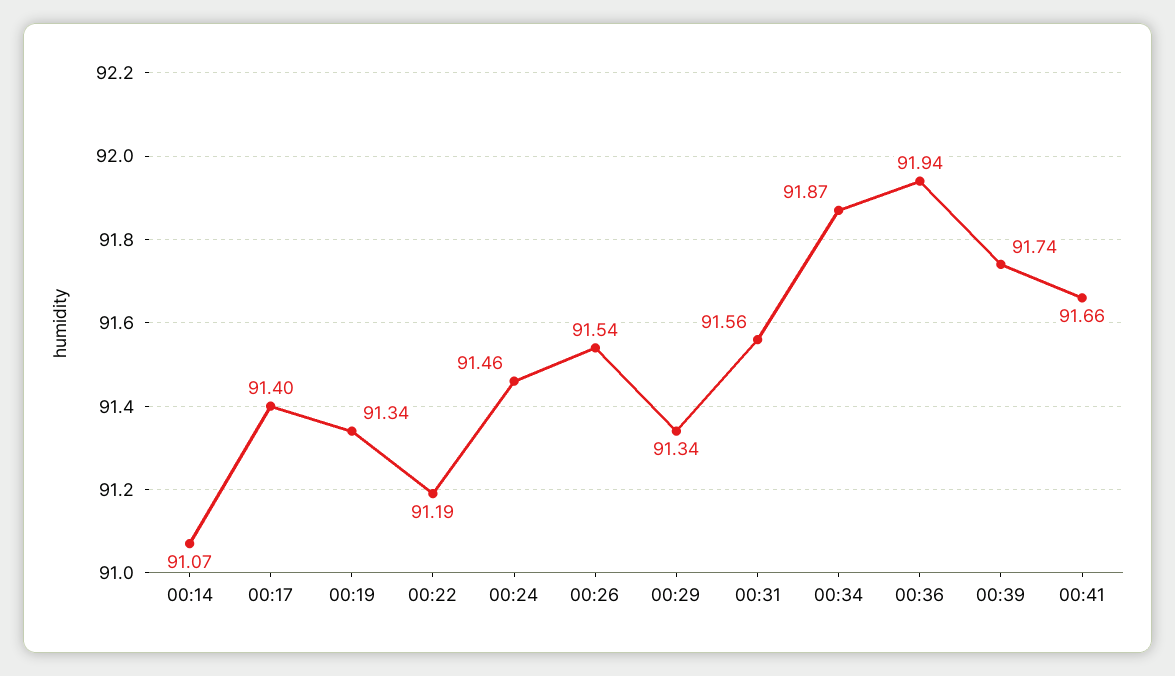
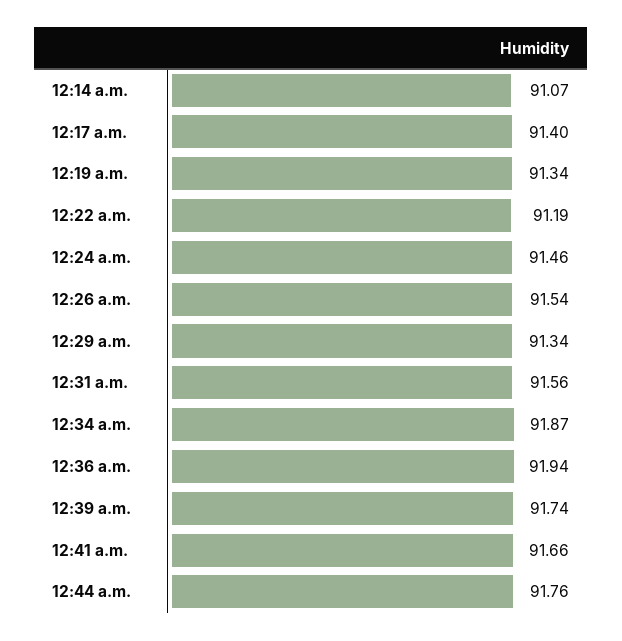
12:44 a.m.: none -> 91.76

